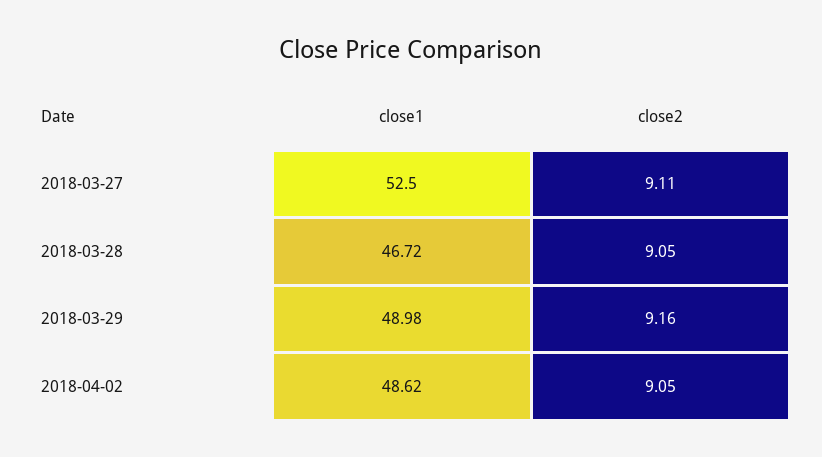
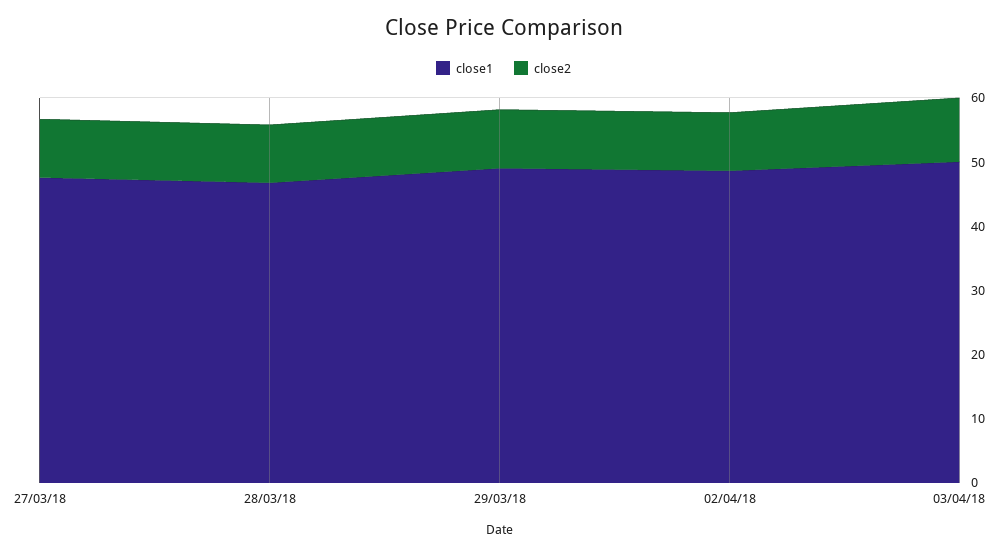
close1, 2018-03-27: 52.5 -> 48
close1, 03/04/18: none -> 50
close2, 03/04/18: none -> 10

